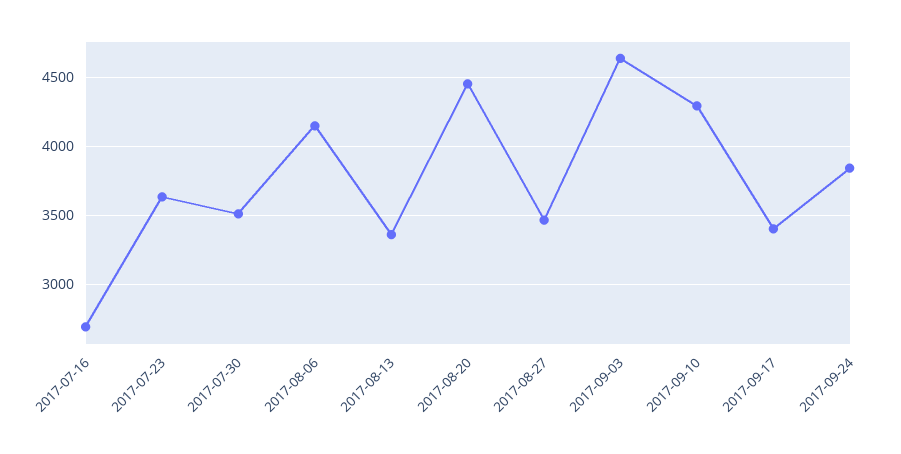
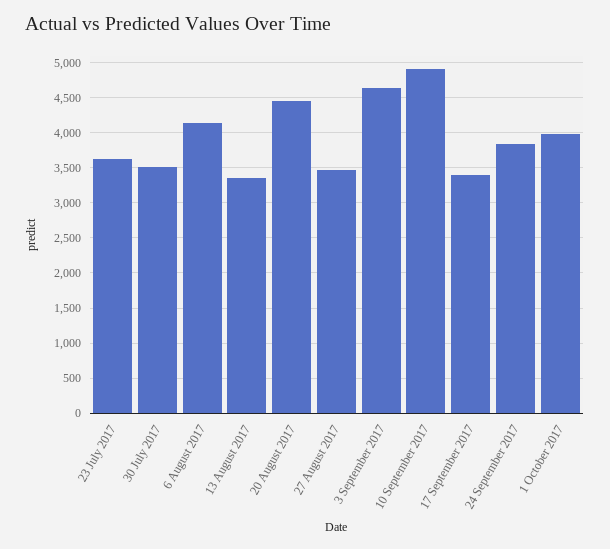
2017-07-16: 2700 -> none
2017-09-10: 4300 -> 4900
1 October 2017: none -> 4000

